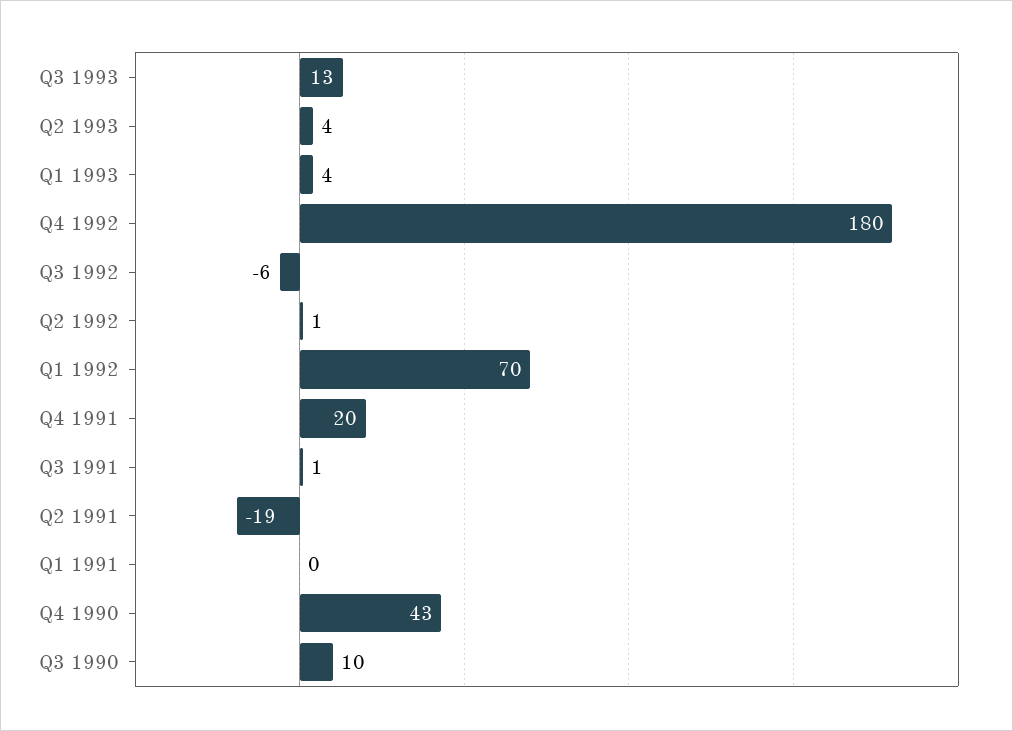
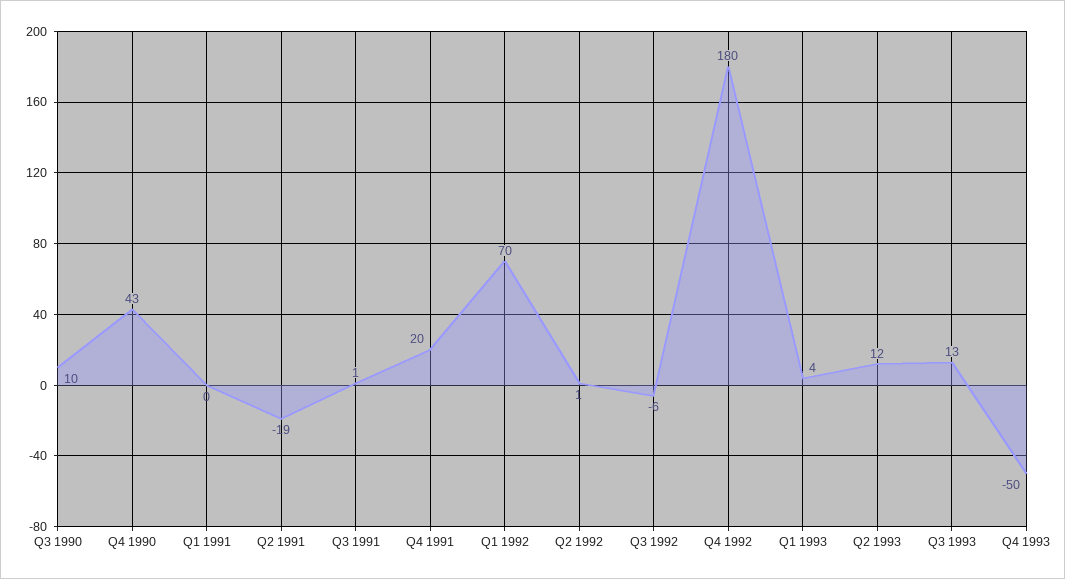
Q2 1993: 4 -> 12
Q4 1993: none -> -50

